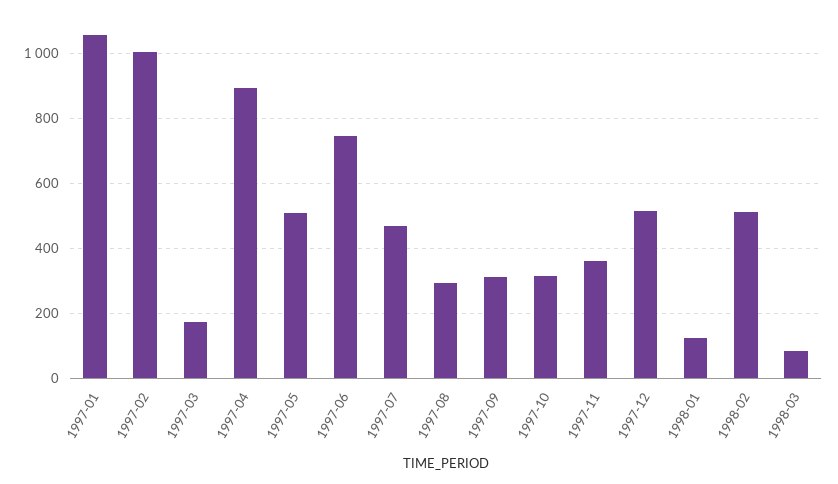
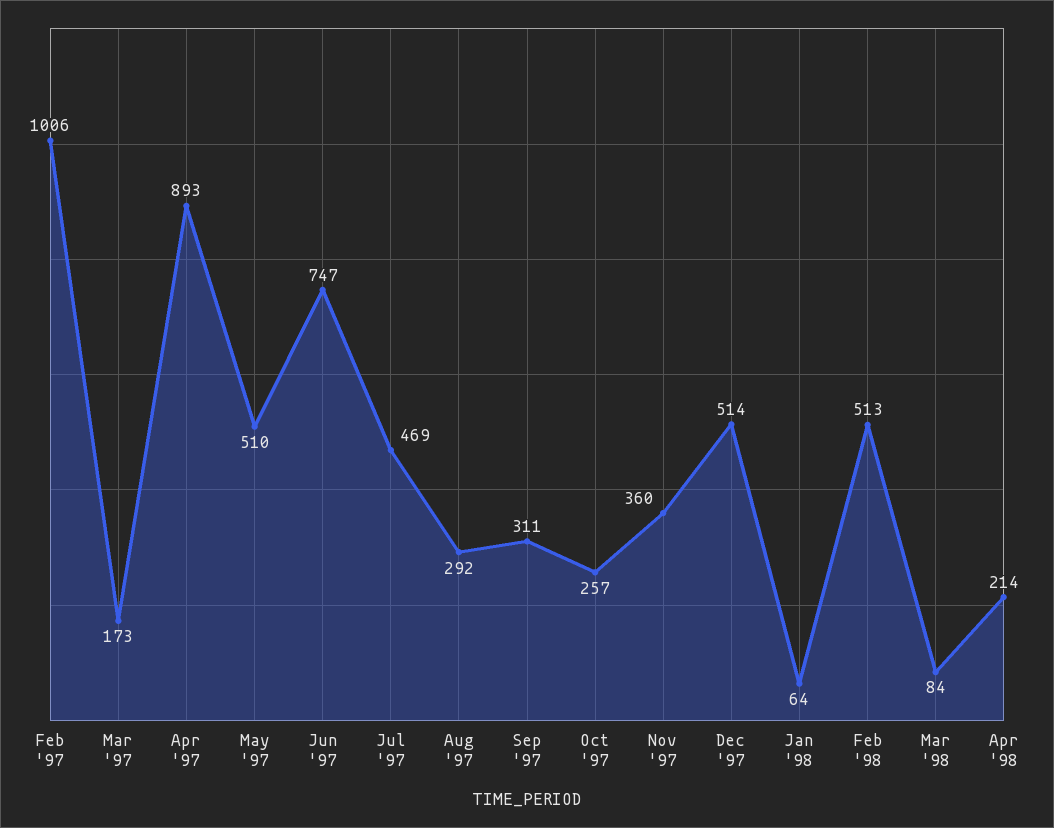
1997-01: 1060 -> none
1997-10: 320 -> 257
1998-01: 120 -> 64
Apr '98: none -> 214

